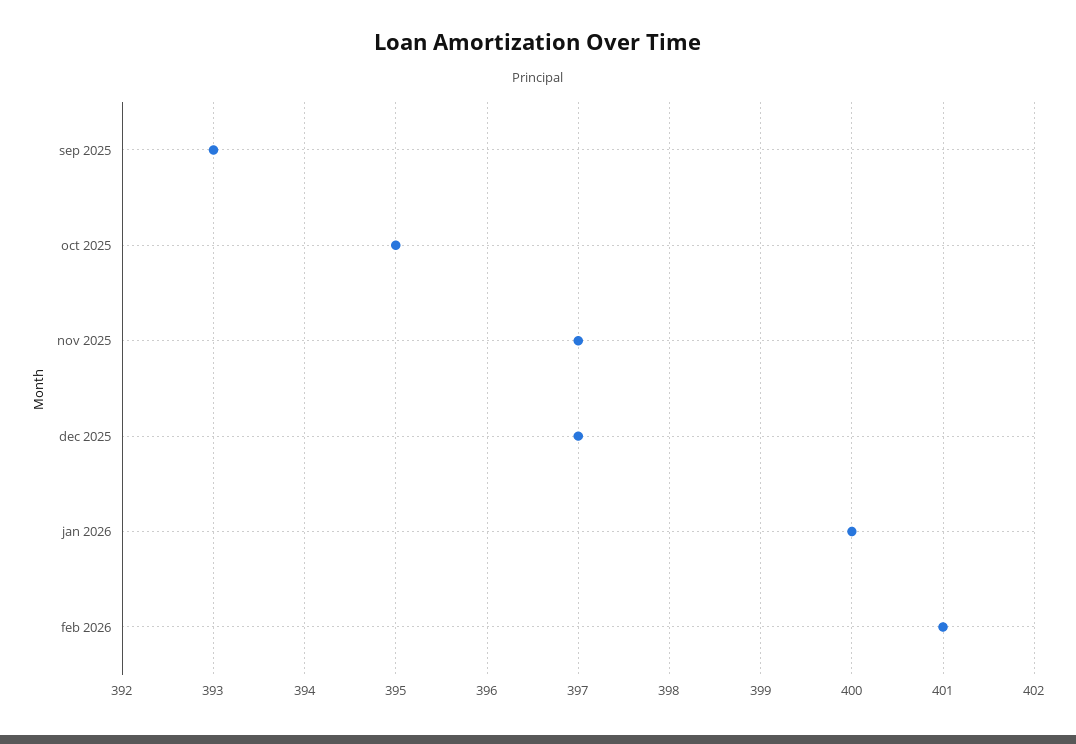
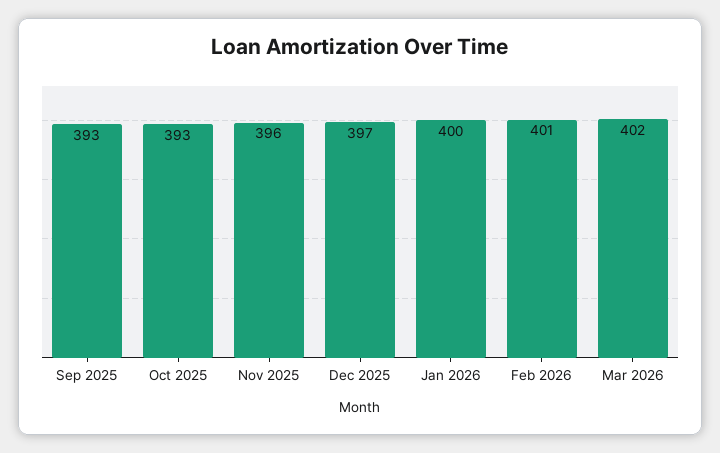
oct 2025: 395 -> 393
nov 2025: 397 -> 396
Mar 2026: none -> 402

